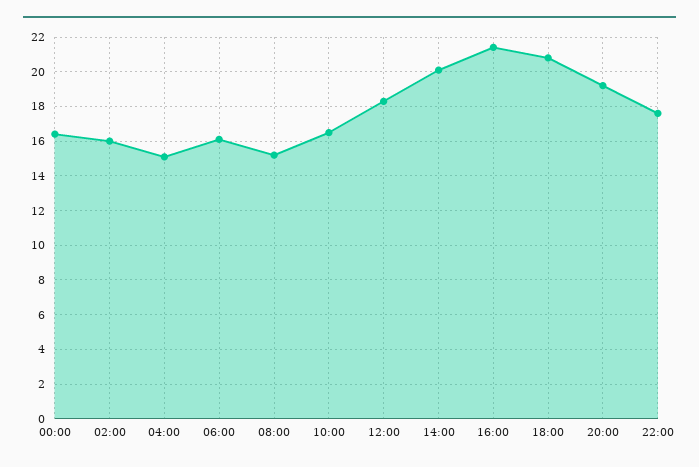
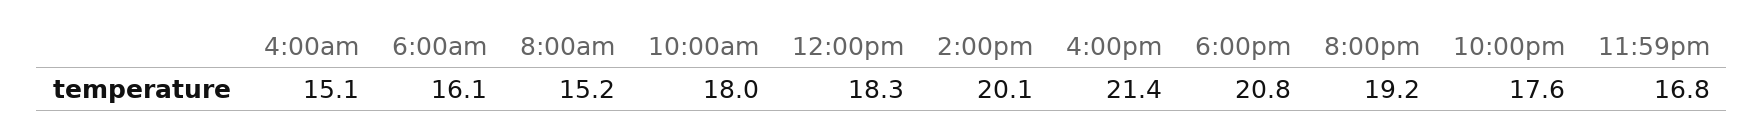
00:00: 16.5 -> none
02:00: 16 -> none
10:00: 16.5 -> 18
11:59pm: none -> 16.8

